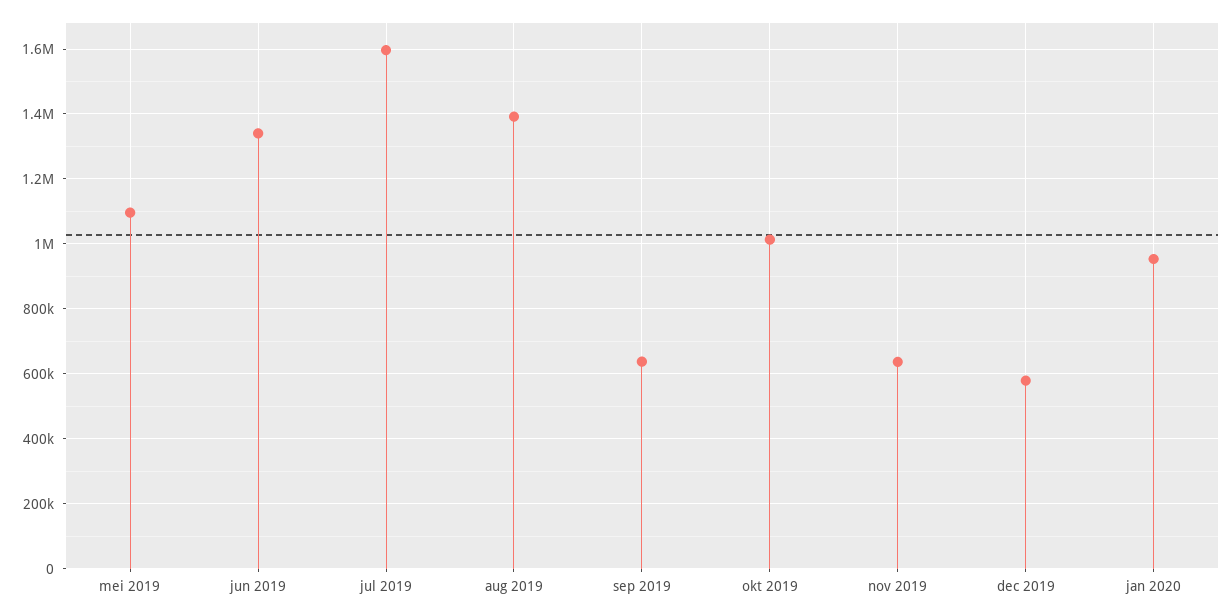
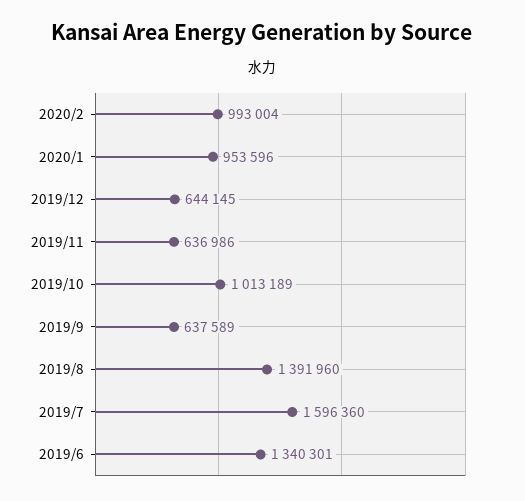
mei 2019: 1100000 -> none
dec 2019: 580000 -> 644145
2020/2: none -> 993004

